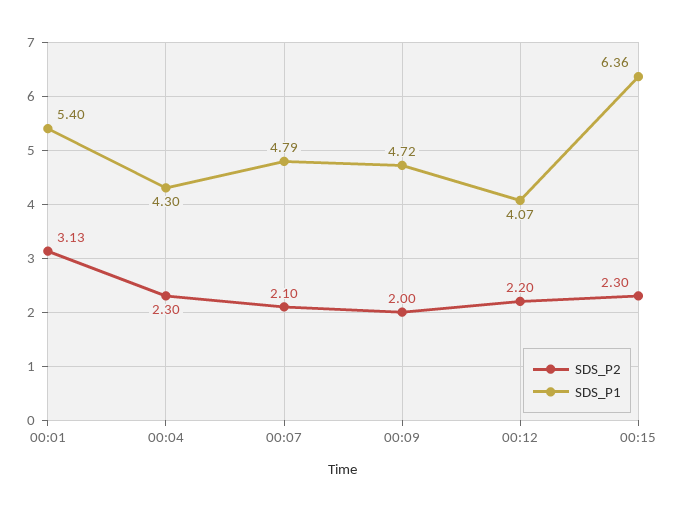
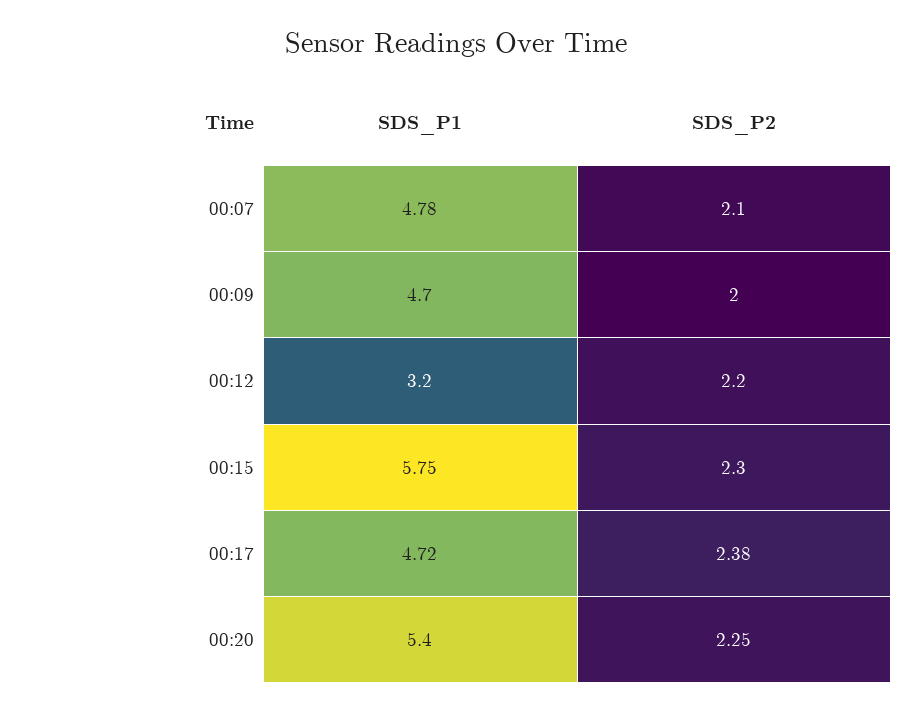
SDS_P2, 00:01: 3.13 -> none
SDS_P1, 00:01: 5.4 -> none
SDS_P2, 00:04: 2.3 -> none
SDS_P1, 00:04: 4.3 -> none
SDS_P1, 00:07: 4.79 -> 4.78
SDS_P1, 00:09: 4.72 -> 4.7
SDS_P1, 00:12: 4.07 -> 3.2
SDS_P1, 00:15: 6.36 -> 5.75
SDS_P1, 00:17: none -> 4.72
SDS_P2, 00:17: none -> 2.38
SDS_P1, 00:20: none -> 5.4
SDS_P2, 00:20: none -> 2.25

